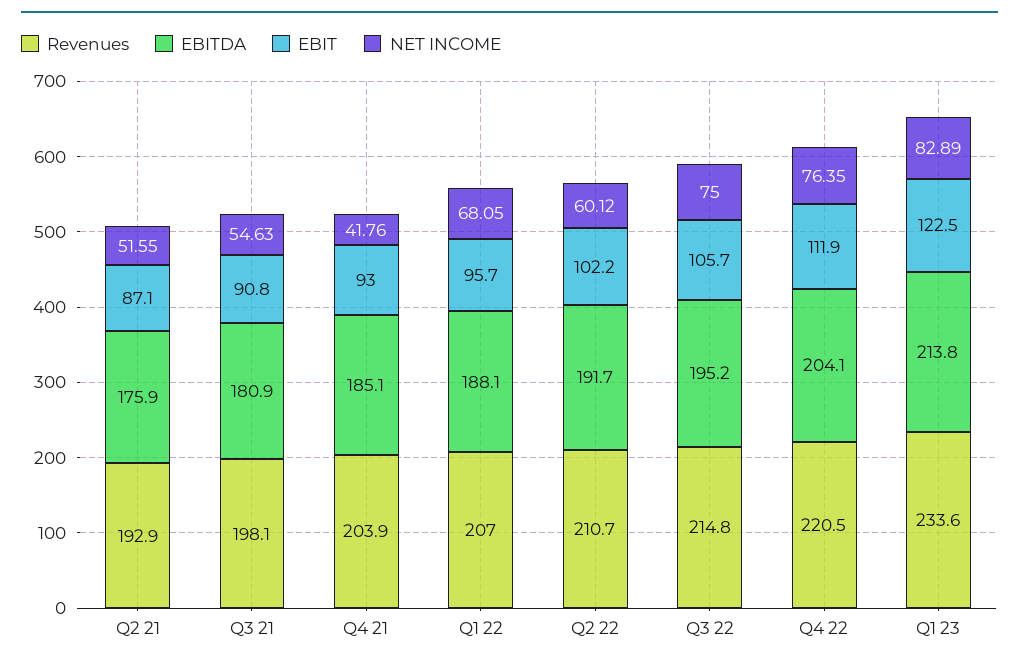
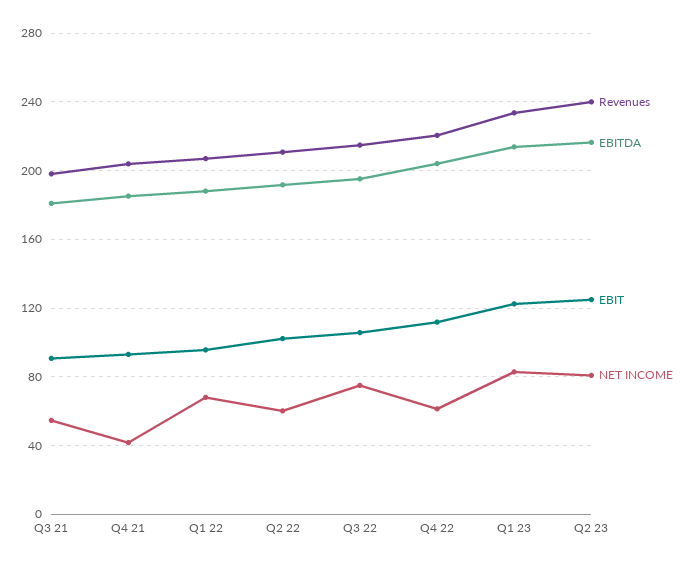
Revenues, Q2 21: 192.9 -> none
EBITDA, Q2 21: 175.9 -> none
EBIT, Q2 21: 87.1 -> none
NET INCOME, Q2 21: 51.55 -> none
NET INCOME, Q4 22: 76.35 -> 60
Revenues, Q2 23: none -> 240
EBITDA, Q2 23: none -> 215
EBIT, Q2 23: none -> 125
NET INCOME, Q2 23: none -> 80

